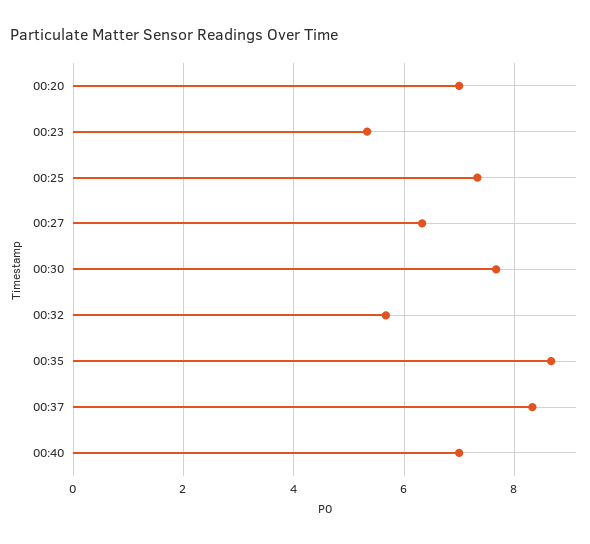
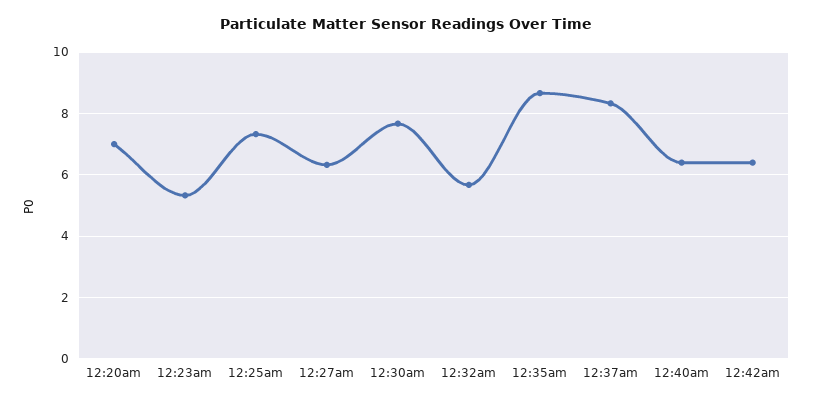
00:40: 7 -> 6.4
12:42am: none -> 6.4

